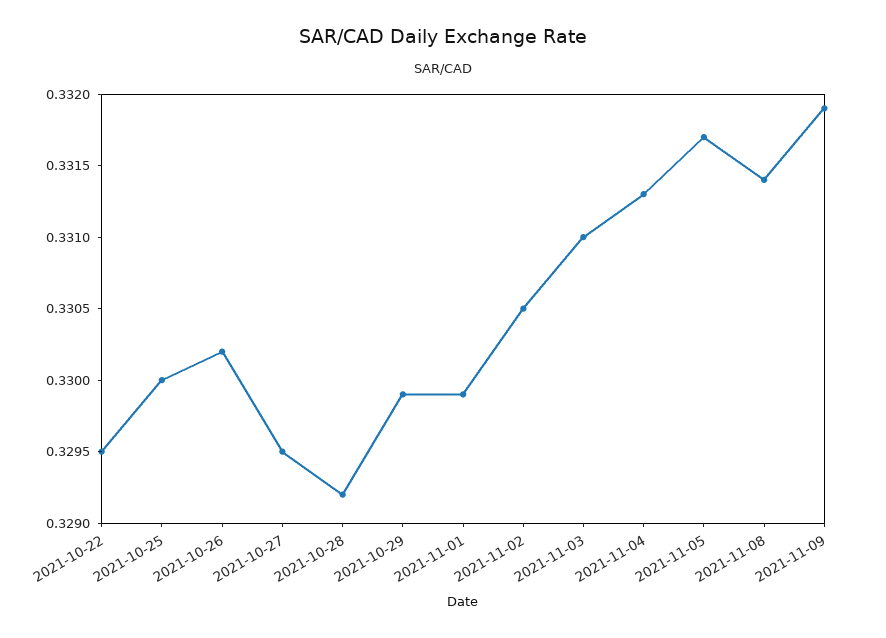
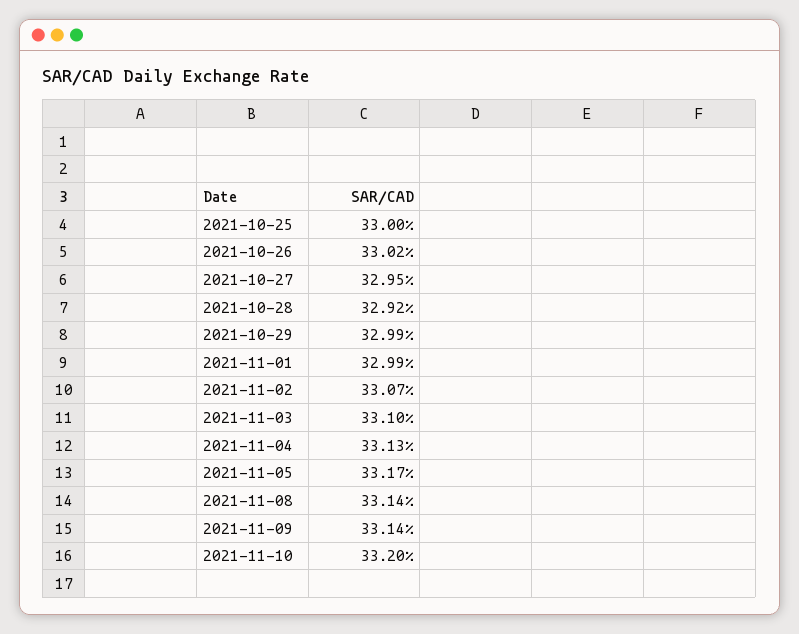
2021-10-22: 0.3295 -> none
2021-11-02: 0.3305 -> 0.3307
2021-11-09: 0.3319 -> 0.3314
2021-11-10: none -> 0.332

